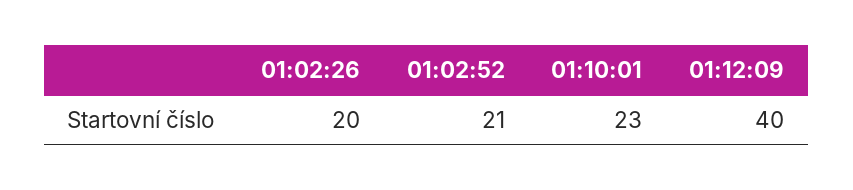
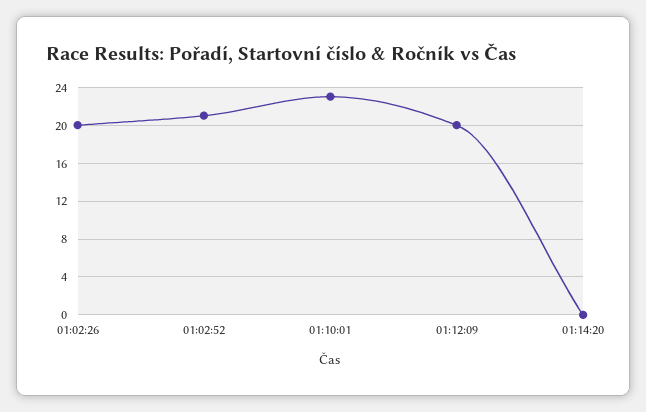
01:12:09: 40 -> 20
01:14:20: none -> 0

